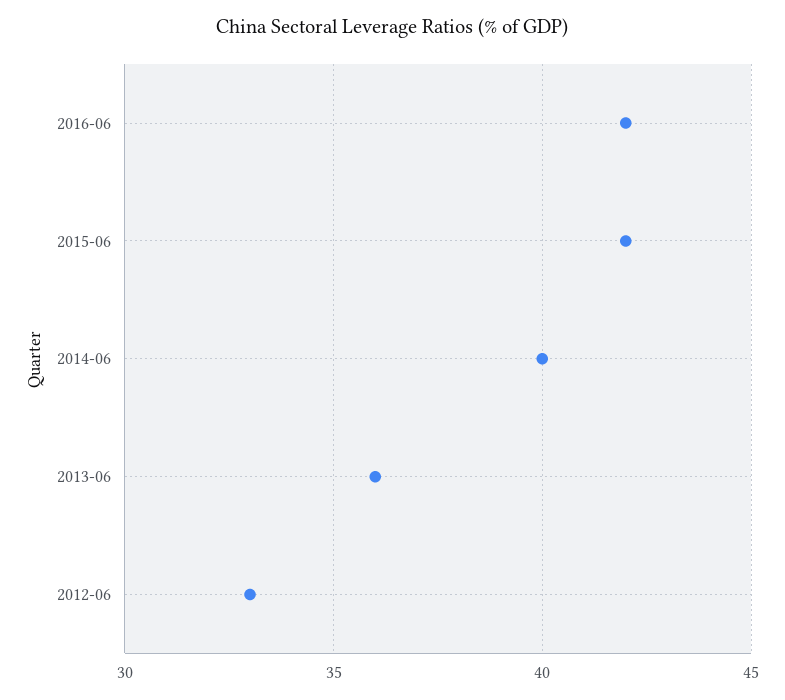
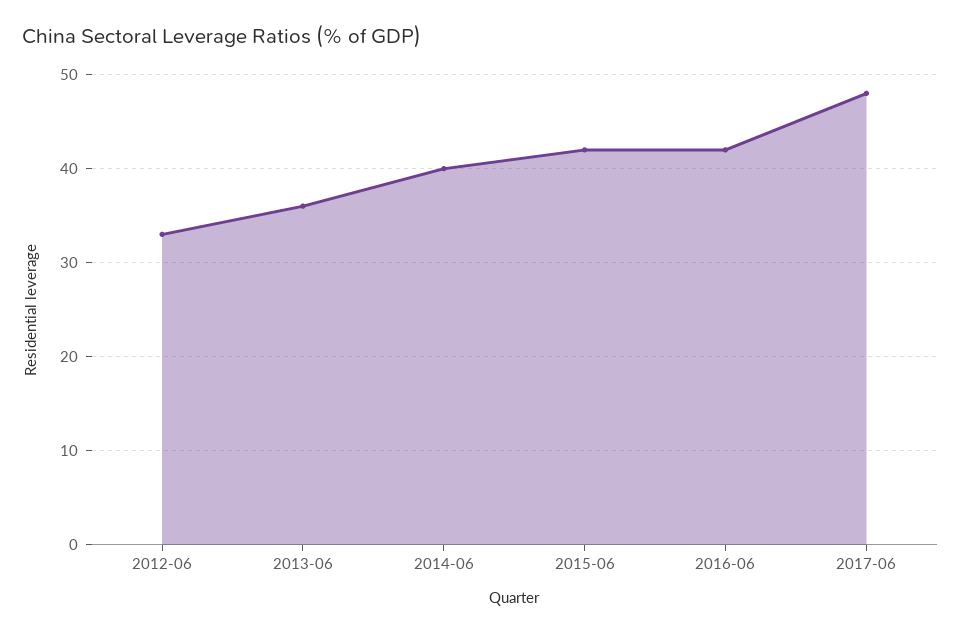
2017-06: none -> 48

